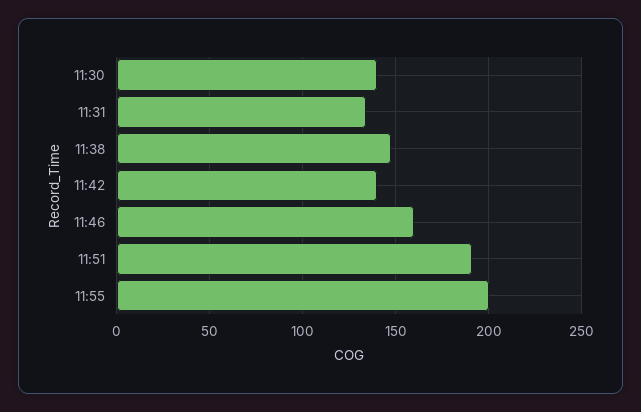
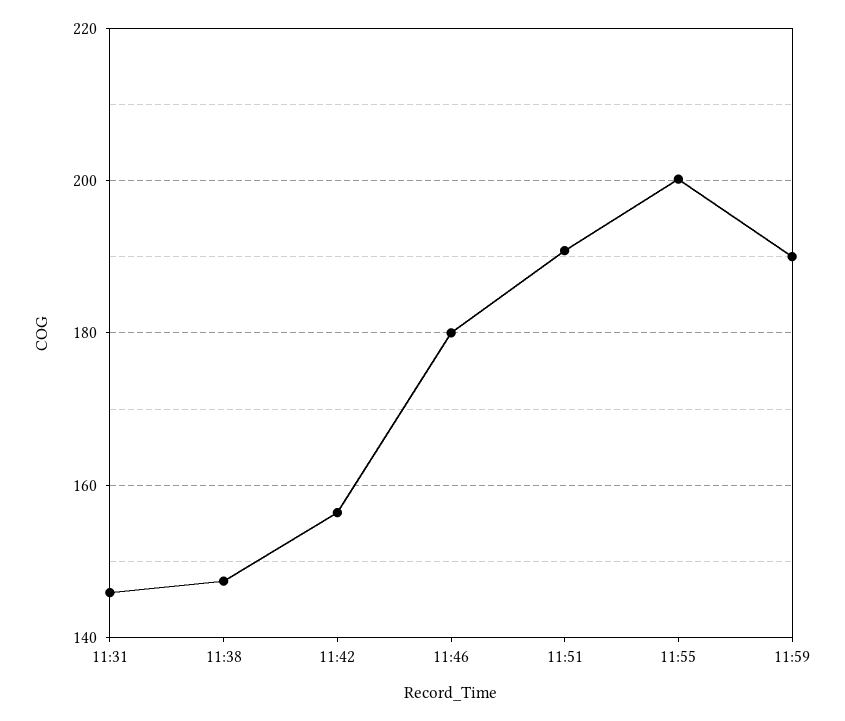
11:30: 140 -> none
11:31: 135 -> 146
11:42: 140 -> 156
11:46: 160 -> 180
11:59: none -> 190

